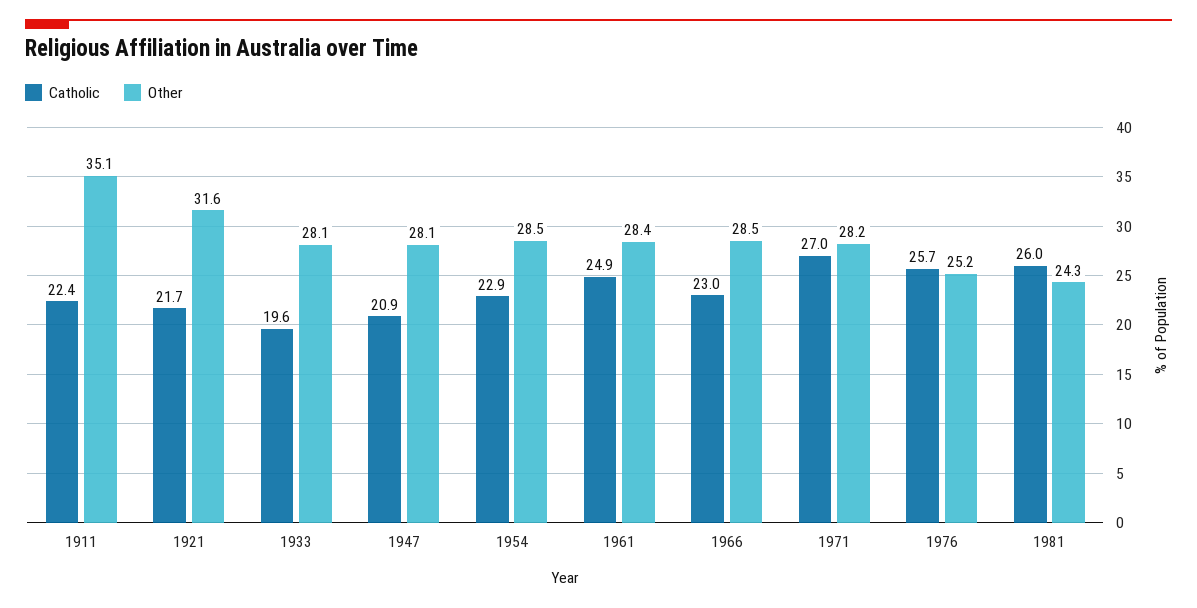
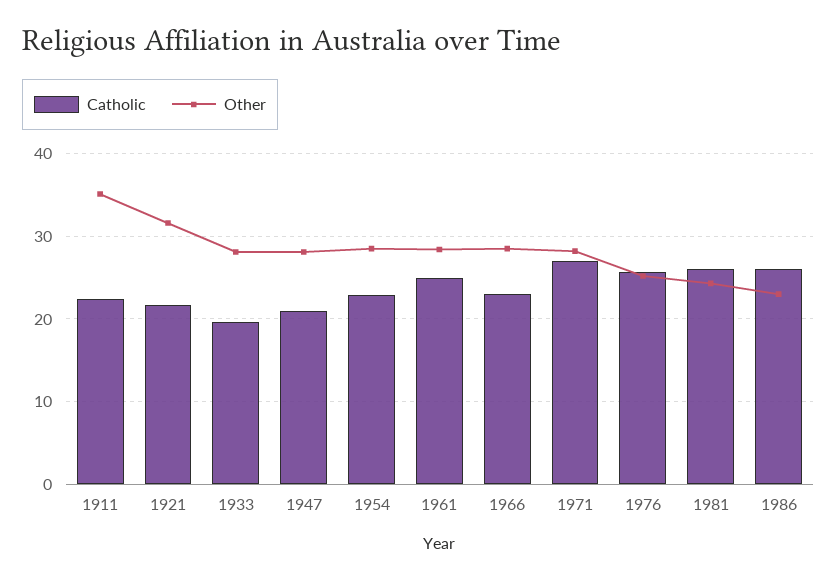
Catholic, 1986: none -> 26
Other, 1986: none -> 23

